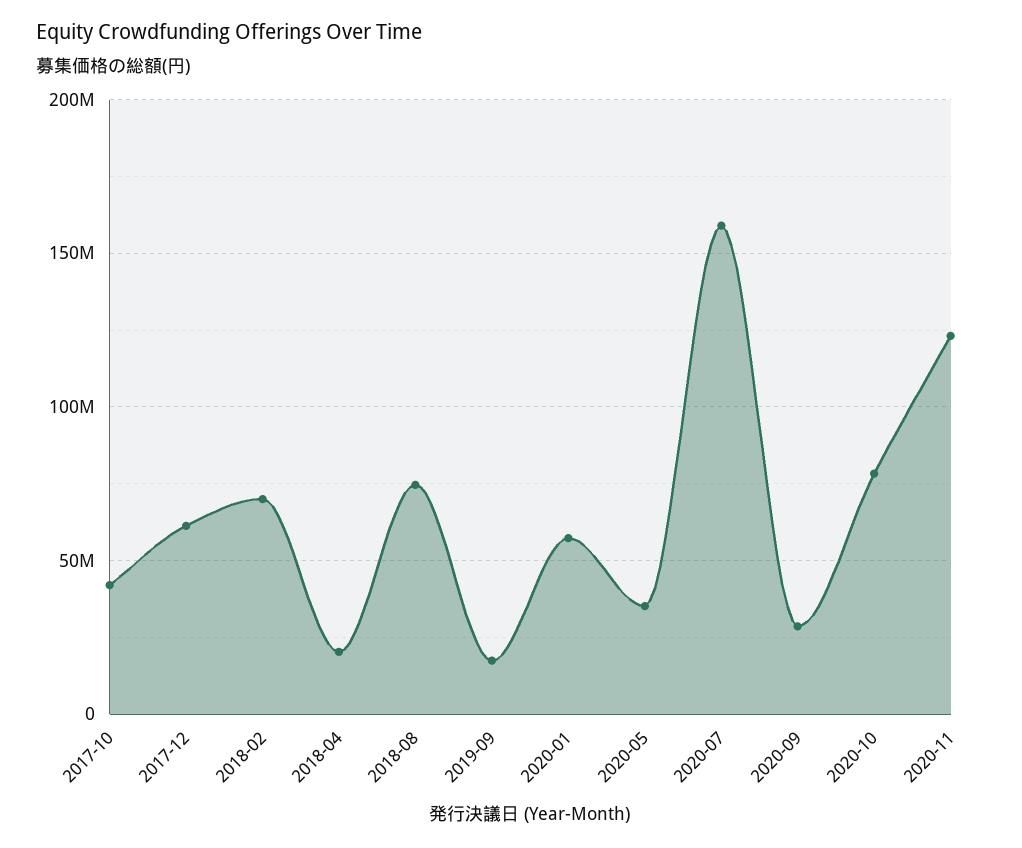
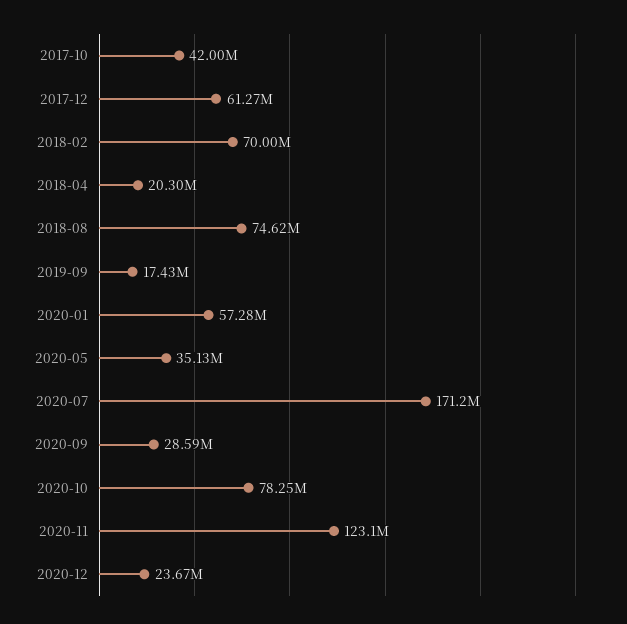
2020-07: 160000000 -> 171200000
2020-12: none -> 23670000

